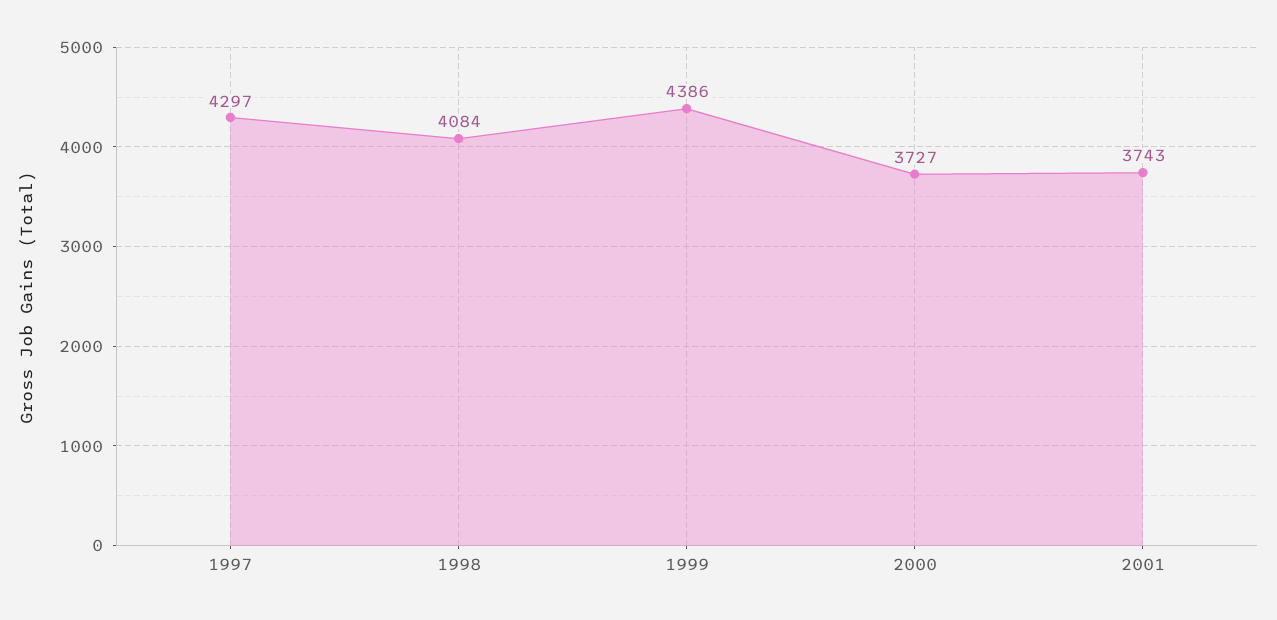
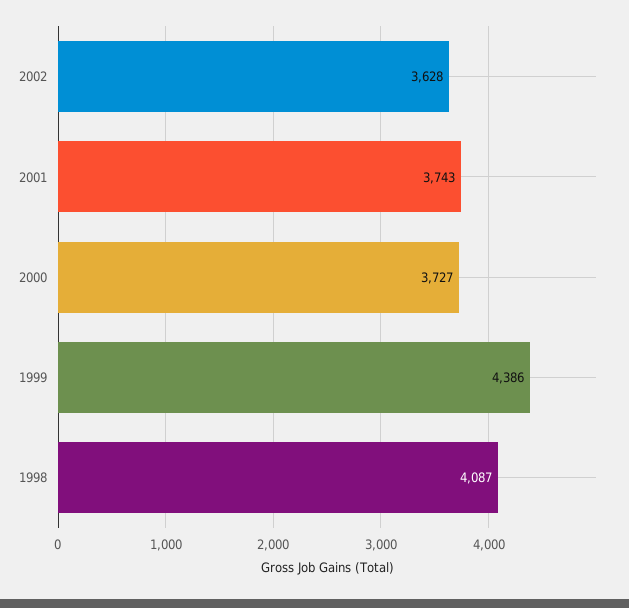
1997: 4297 -> none
1998: 4084 -> 4087
2002: none -> 3628

